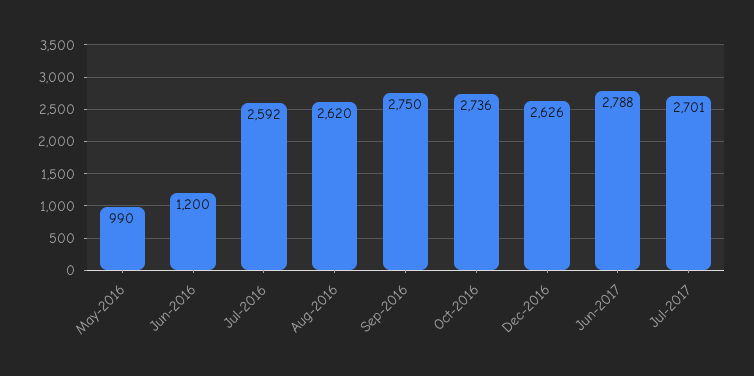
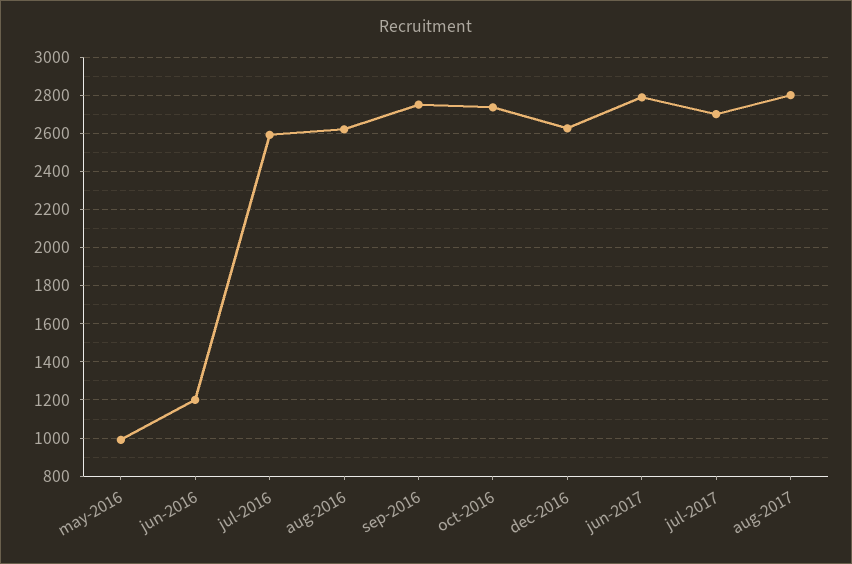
aug-2017: none -> 2800

